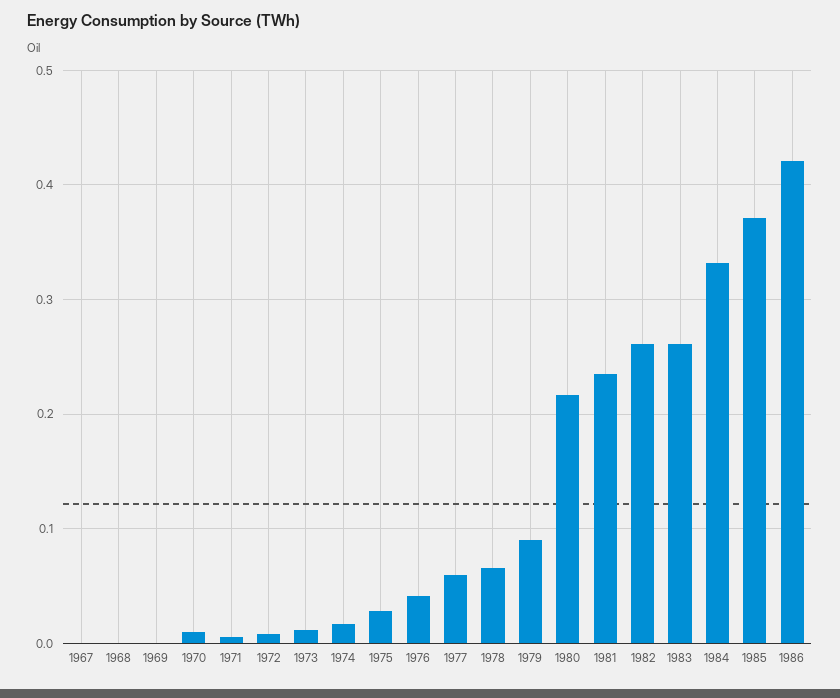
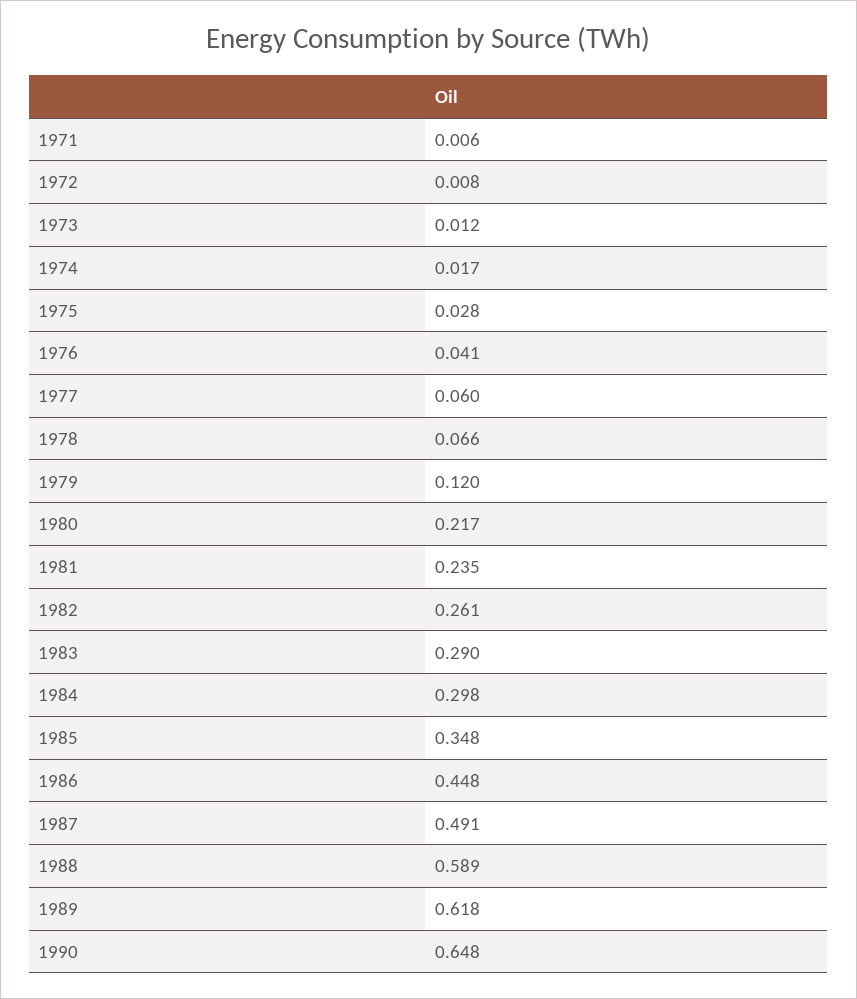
1967: 0 -> none
1968: 0 -> none
1969: 0 -> none
1970: 0.01 -> none
1979: 0.09 -> 0.12
1983: 0.26 -> 0.29
1984: 0.33 -> 0.298
1985: 0.37 -> 0.348
1986: 0.42 -> 0.448
1987: none -> 0.491
1988: none -> 0.589
1989: none -> 0.618
1990: none -> 0.648

